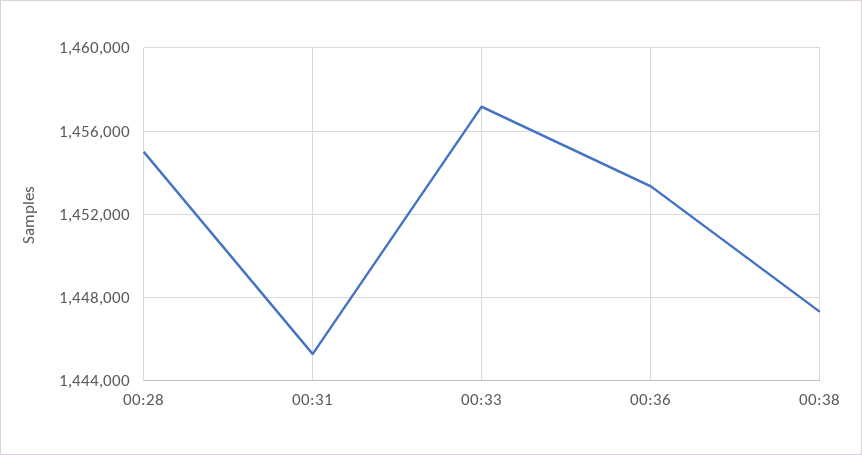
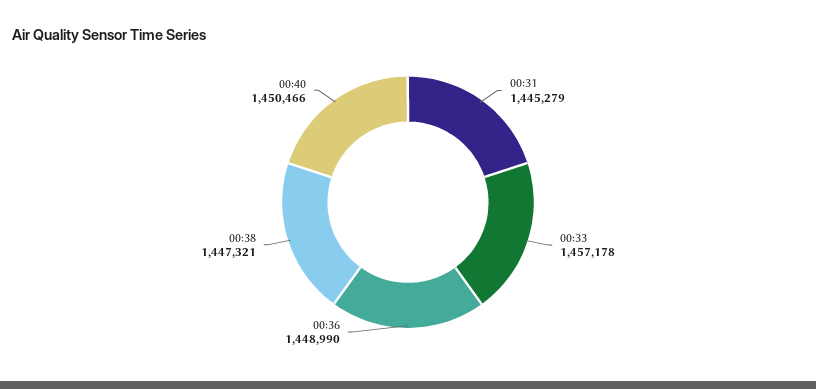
00:28: 1455000 -> none
00:36: 1453500 -> 1448990
00:40: none -> 1450466

